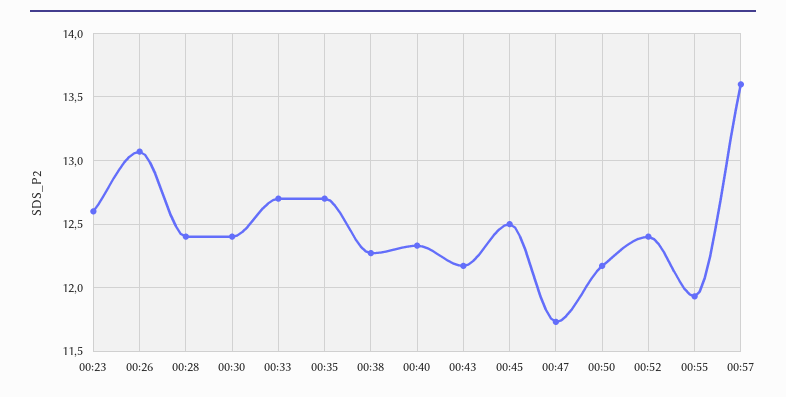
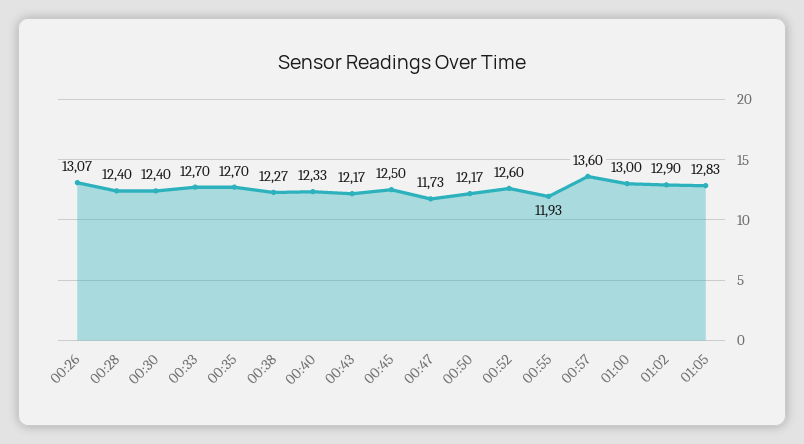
00:23: 12.6 -> none
00:52: 12.4 -> 12.6
01:00: none -> 13
01:02: none -> 12.9
01:05: none -> 12.83

